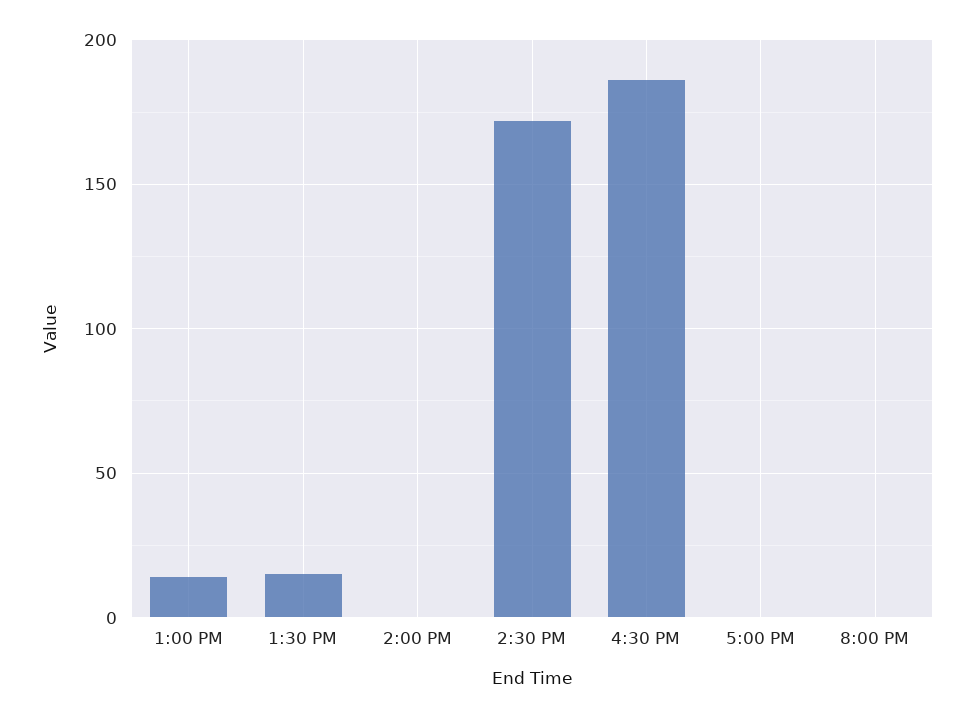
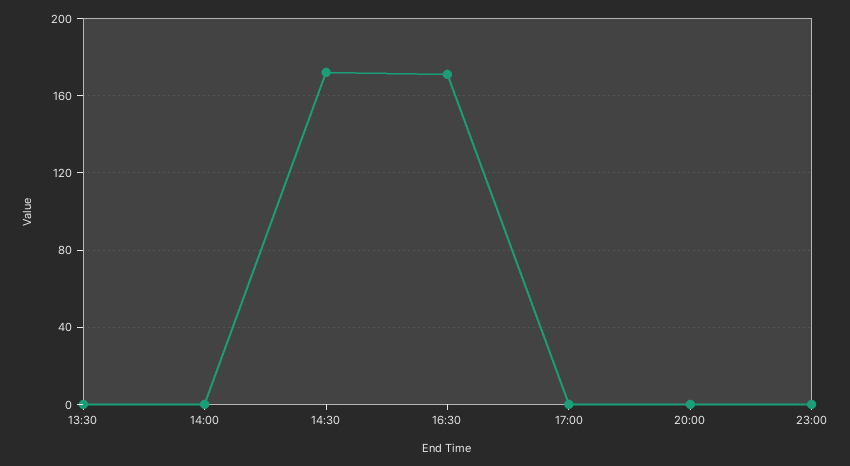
1:00 PM: 15 -> none
1:30 PM: 15 -> 0
4:30 PM: 185 -> 170
23:00: none -> 0

